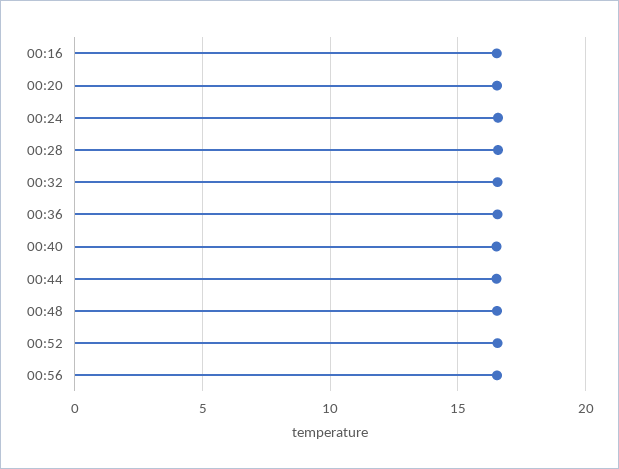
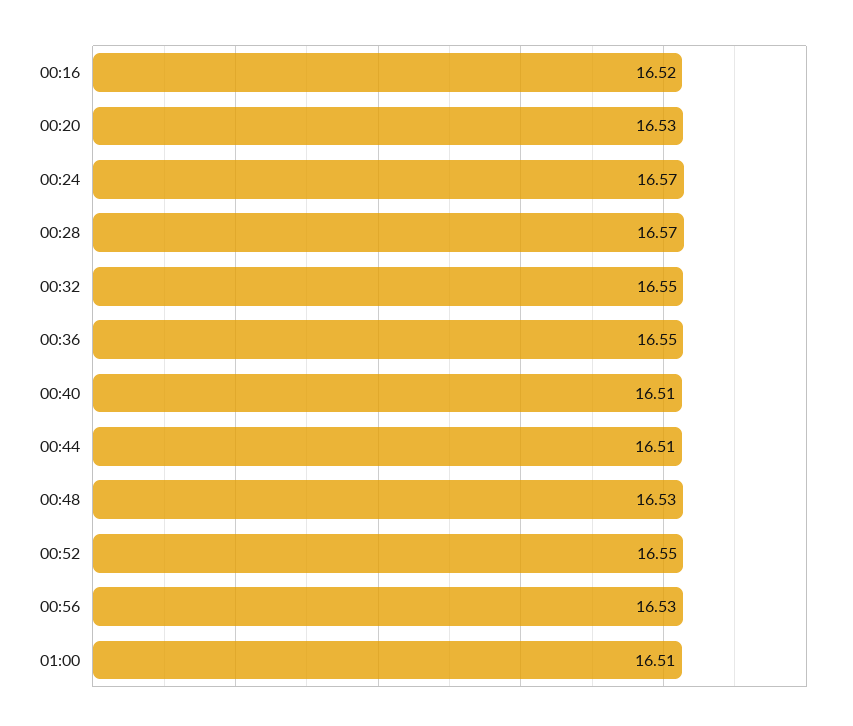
01:00: none -> 16.51

